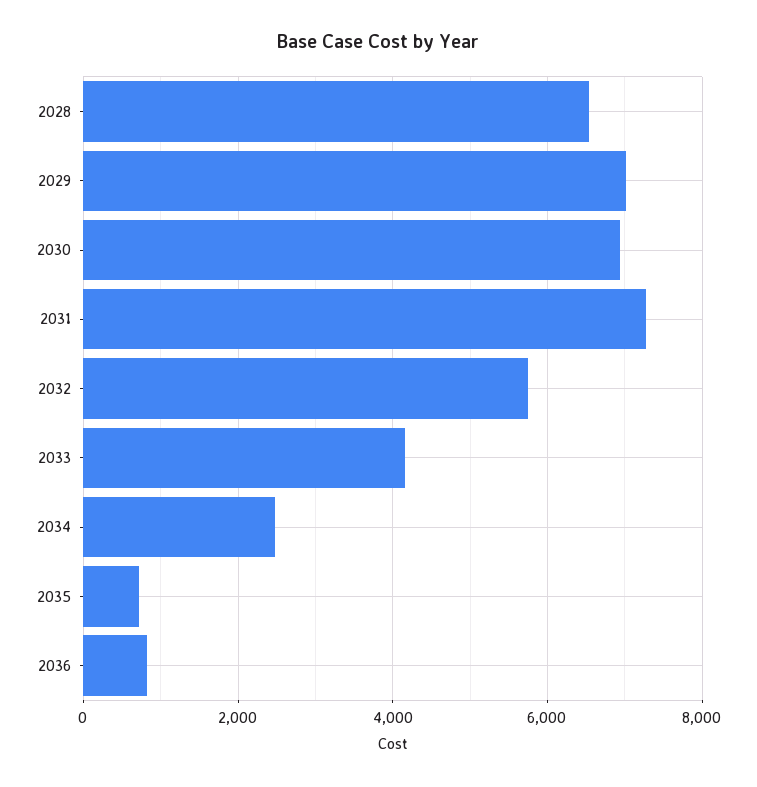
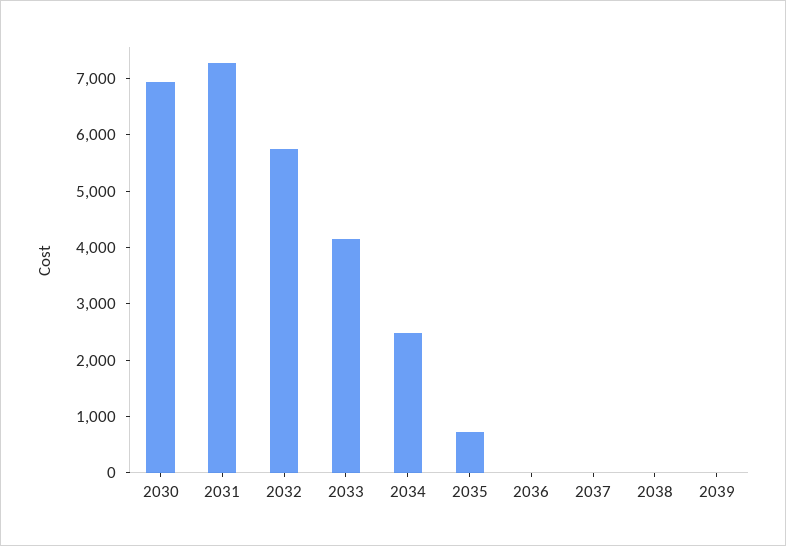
2028: 6600 -> none
2029: 7000 -> none
2036: 800 -> 0
2037: none -> 0
2038: none -> 0
2039: none -> 0

